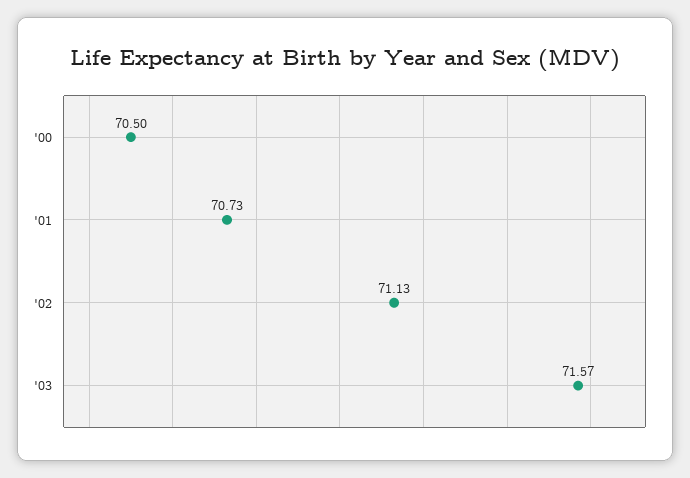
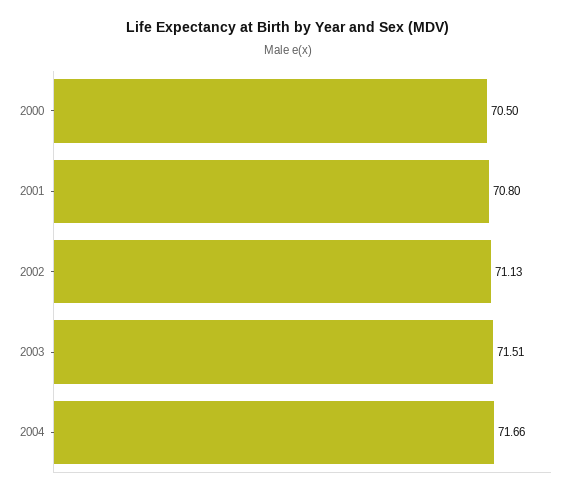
'01: 70.73 -> 70.8
'03: 71.57 -> 71.51
2004: none -> 71.66

